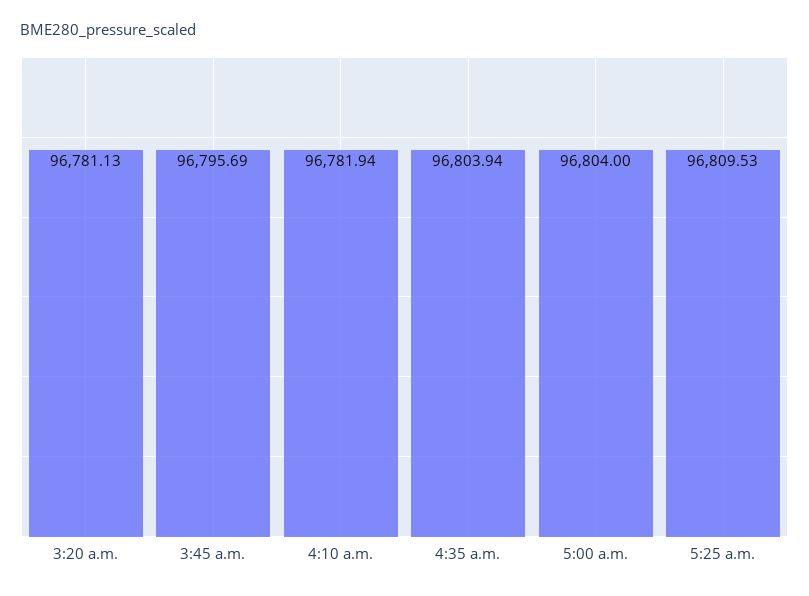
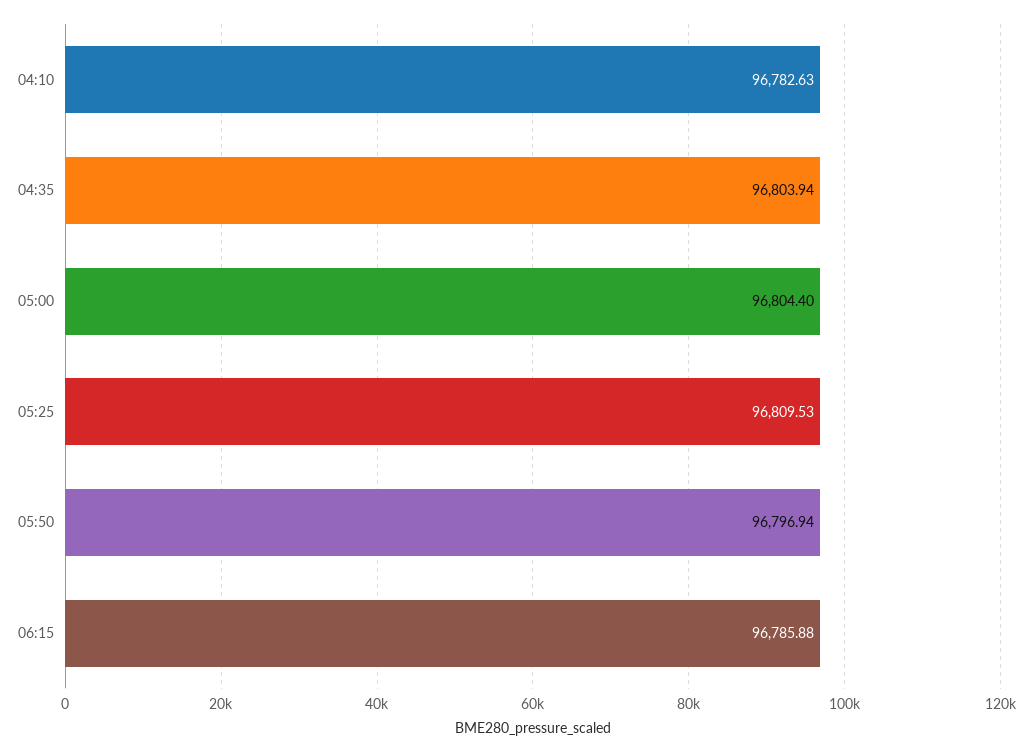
3:20 a.m.: 96781.13 -> none
3:45 a.m.: 96795.69 -> none
4:10 a.m.: 96781.94 -> 96782.63
5:00 a.m.: 96804 -> 96804.4
05:50: none -> 96796.94
06:15: none -> 96785.88

